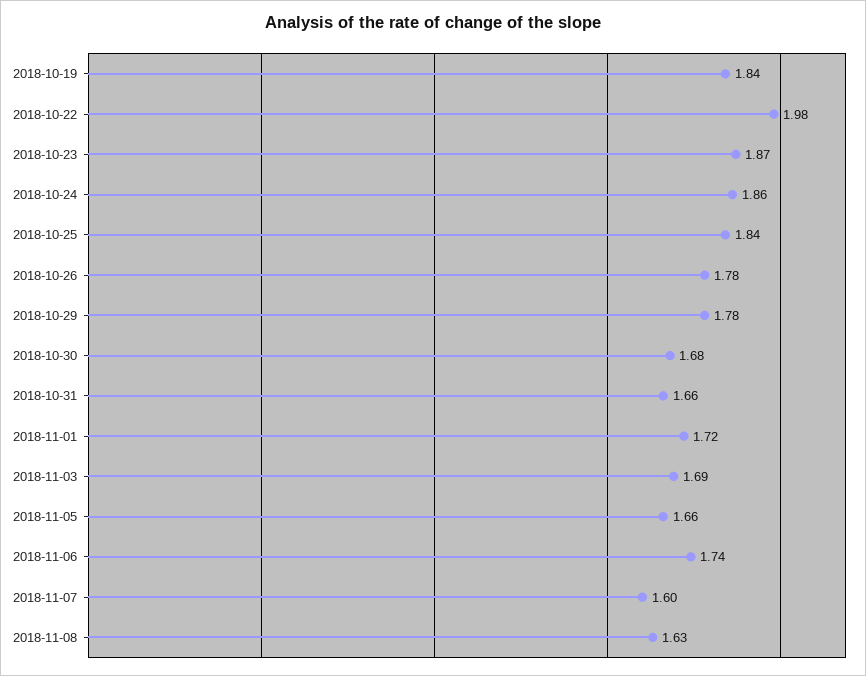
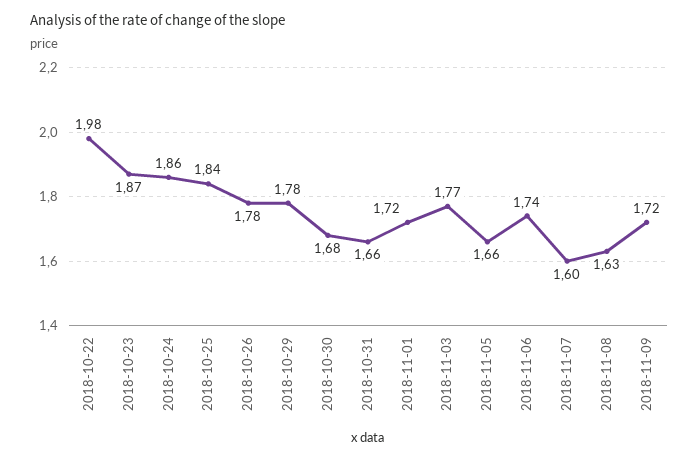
2018-10-19: 1.84 -> none
2018-11-03: 1.69 -> 1.77
2018-11-09: none -> 1.72

